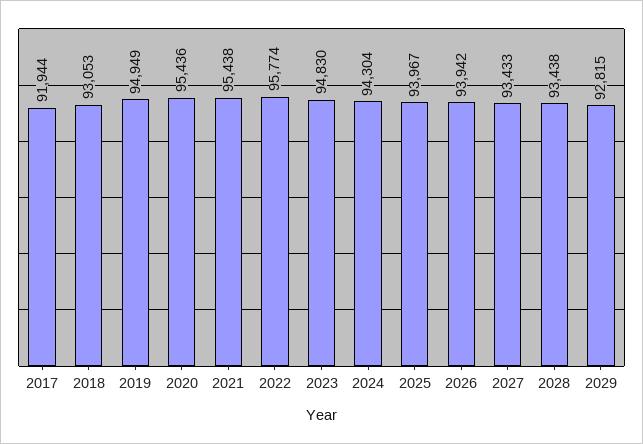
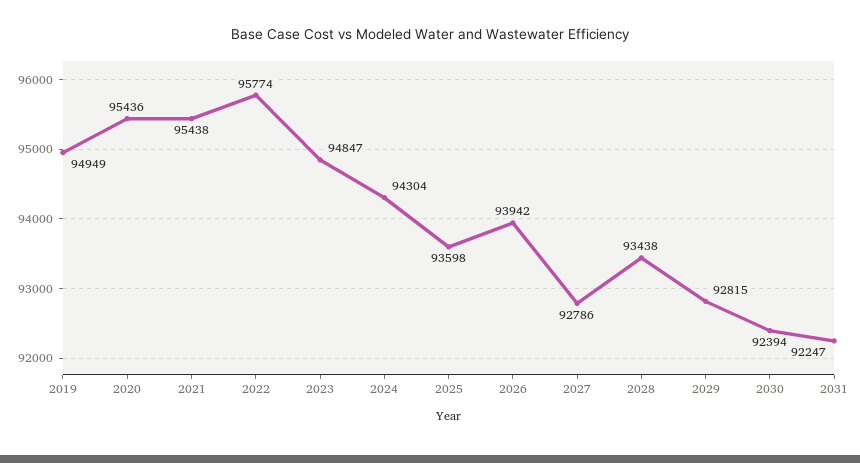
2017: 91944 -> none
2018: 93053 -> none
2023: 94830 -> 94847
2025: 93967 -> 93598
2027: 93433 -> 92786
2030: none -> 92394
2031: none -> 92247

